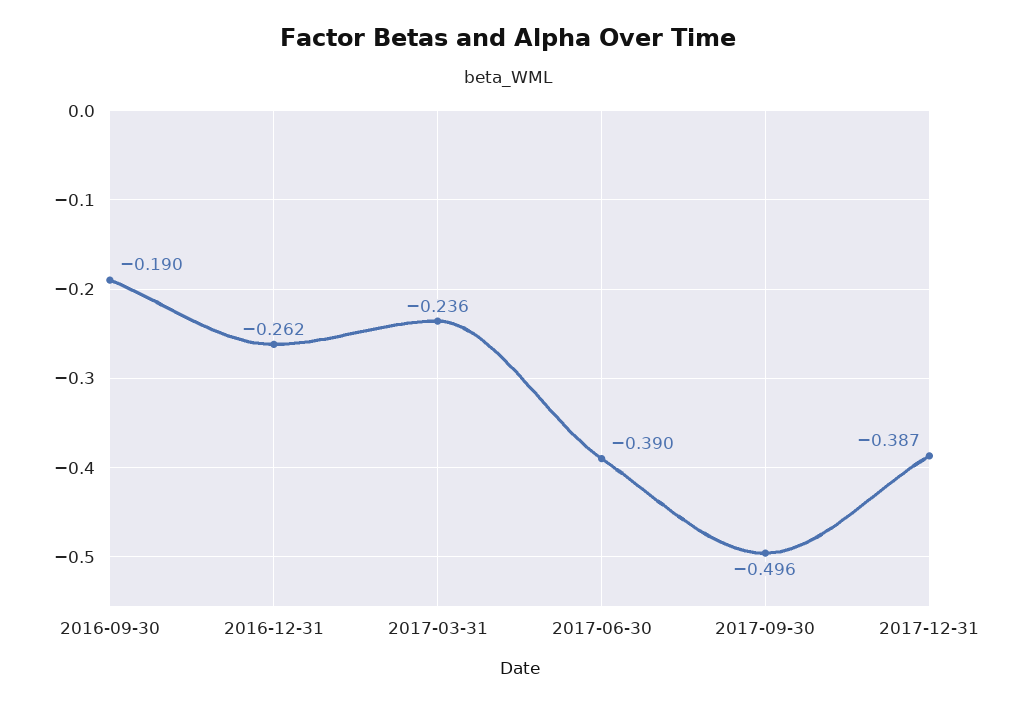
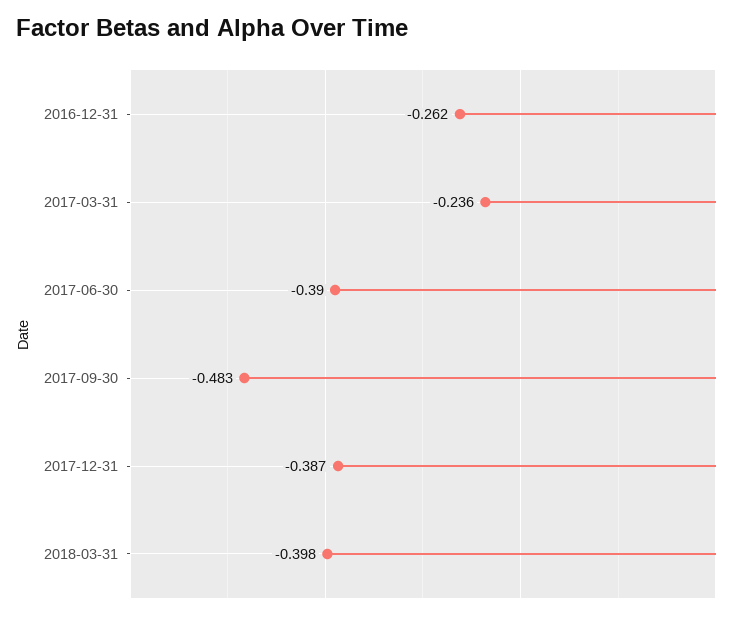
2016-09-30: -0.19 -> none
2017-09-30: -0.496 -> -0.483
2018-03-31: none -> -0.398

